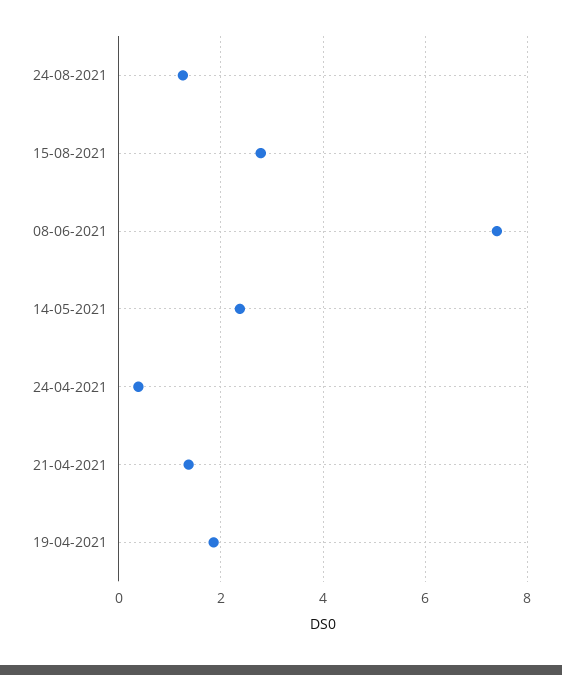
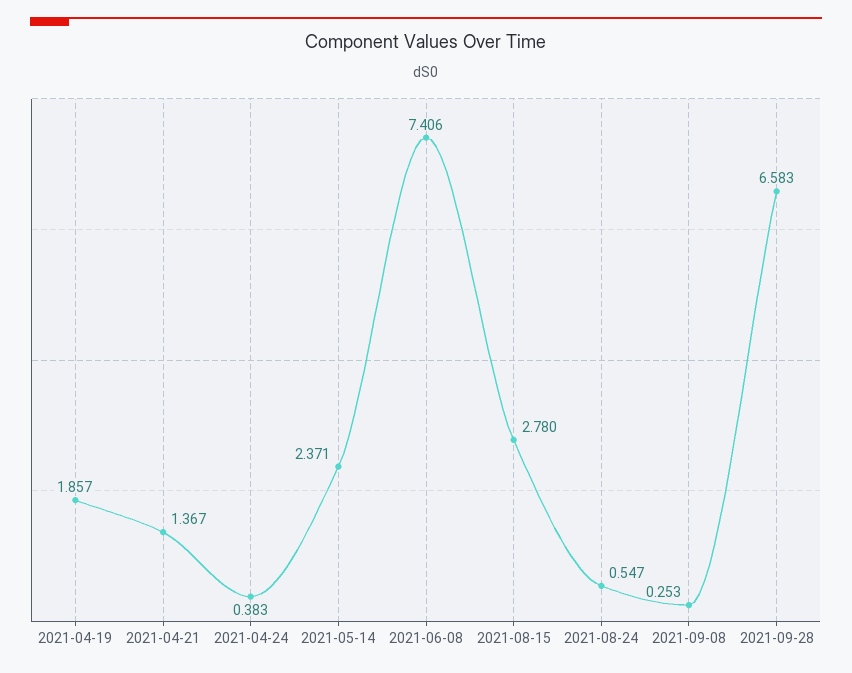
24-08-2021: 1.2 -> 0.547
2021-09-08: none -> 0.253
2021-09-28: none -> 6.583

